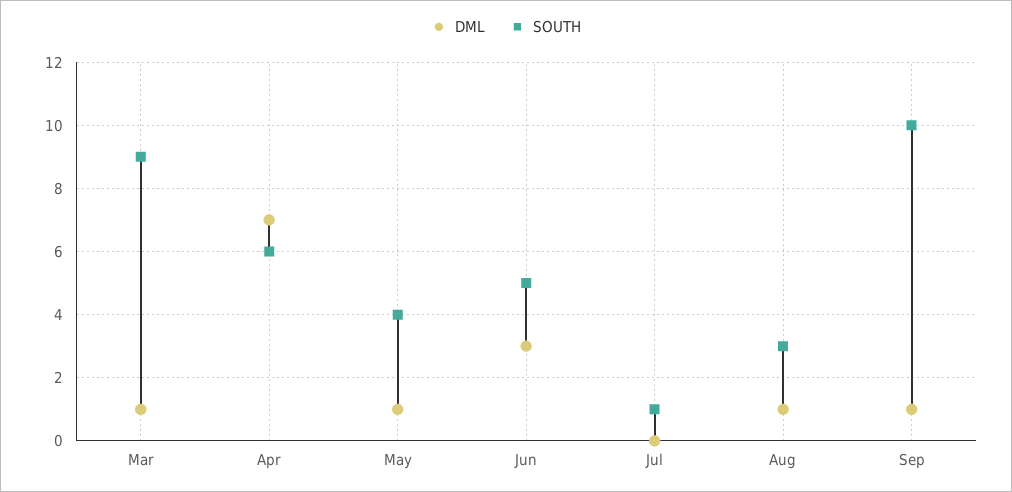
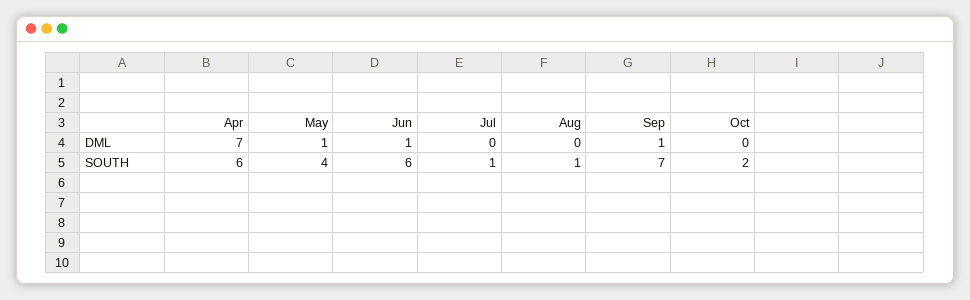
DML, Mar: 1 -> none
SOUTH, Mar: 9 -> none
DML, Jun: 3 -> 1
SOUTH, Jun: 5 -> 6
DML, Aug: 1 -> 0
SOUTH, Aug: 3 -> 1
SOUTH, Sep: 10 -> 7
DML, Oct: none -> 0
SOUTH, Oct: none -> 2

